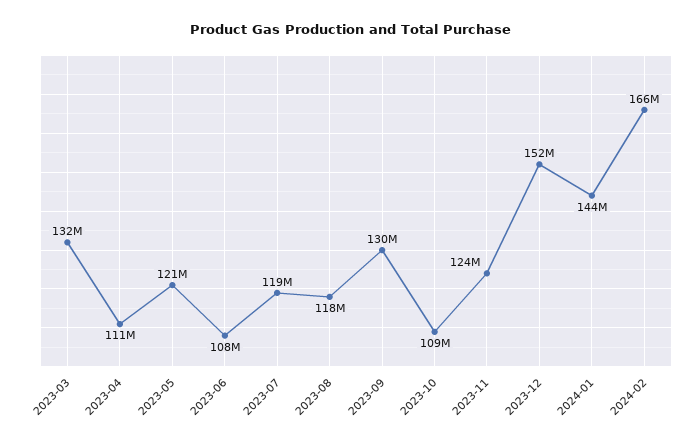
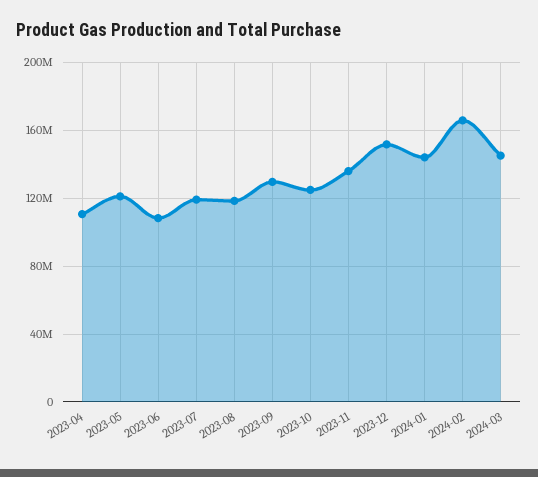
2023-03: 132000000 -> none
2023-10: 109000000 -> 125000000
2023-11: 124000000 -> 135000000
2024-03: none -> 145000000

